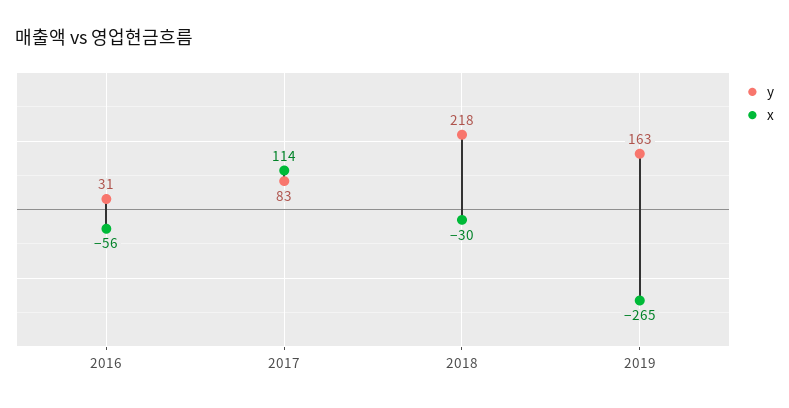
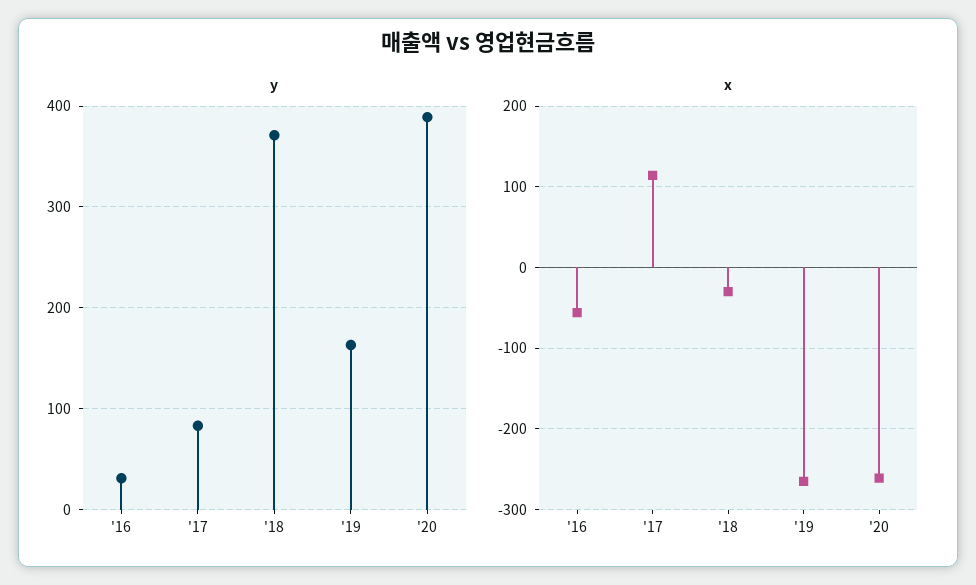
y, 2018: 218 -> 370
y, '20: none -> 390
x, '20: none -> -260

